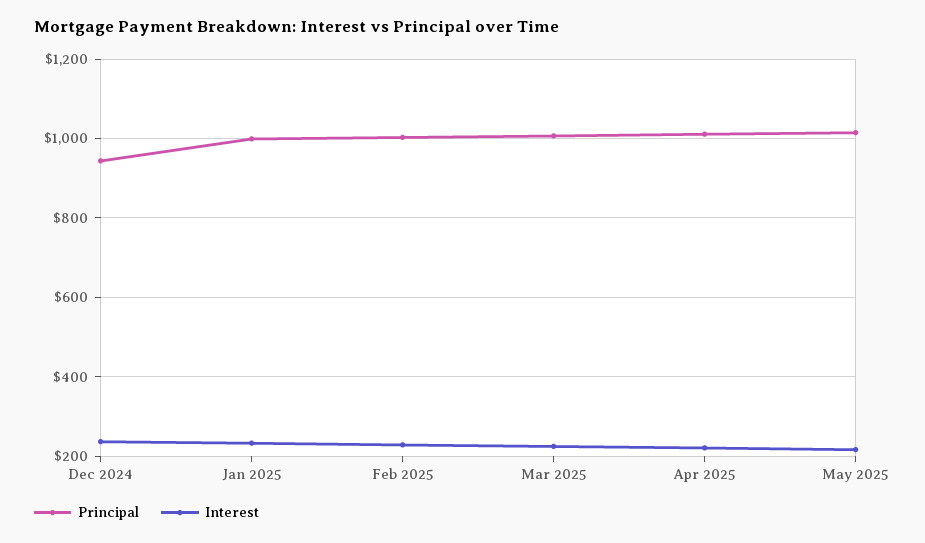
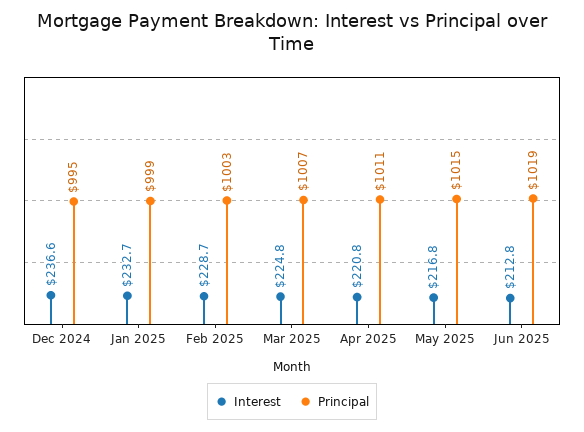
Principal, Dec 2024: 940 -> 995
Interest, Jun 2025: none -> 212.8
Principal, Jun 2025: none -> 1019

